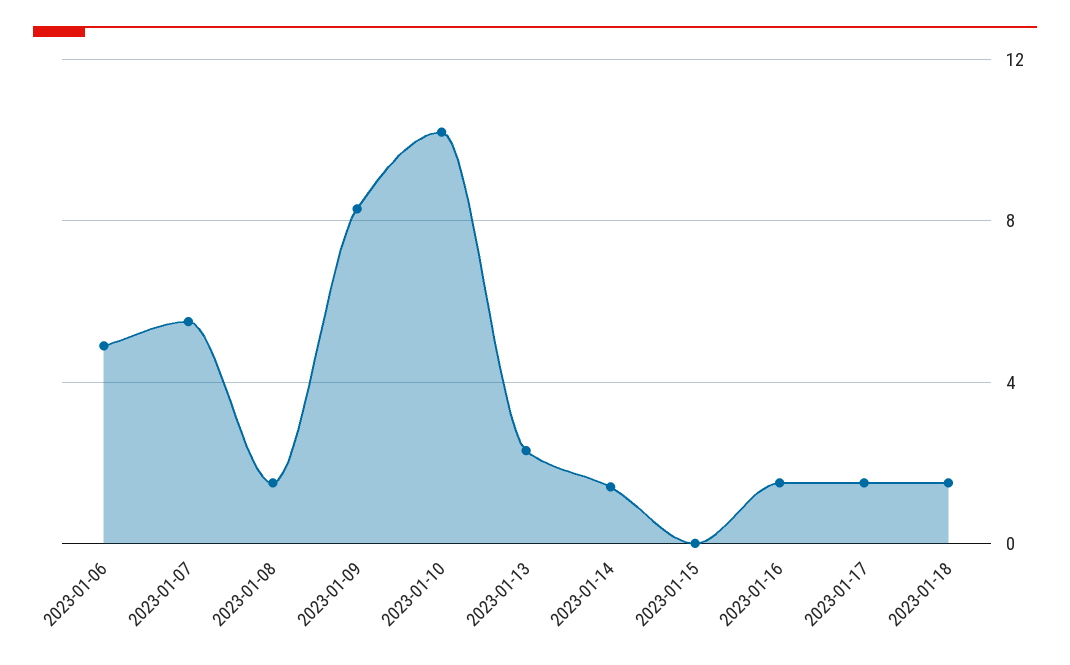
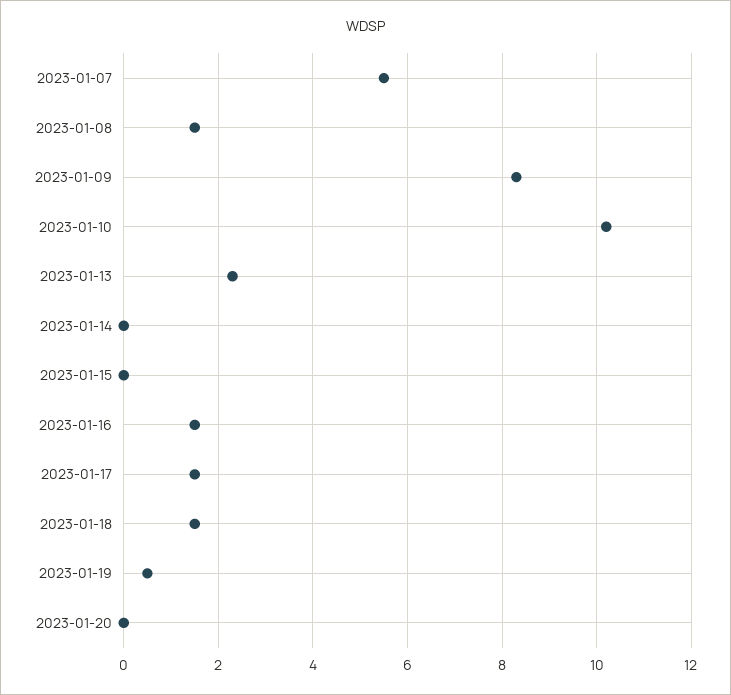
2023-01-06: 5 -> none
2023-01-14: 1.5 -> 0
2023-01-19: none -> 0.5
2023-01-20: none -> 0

